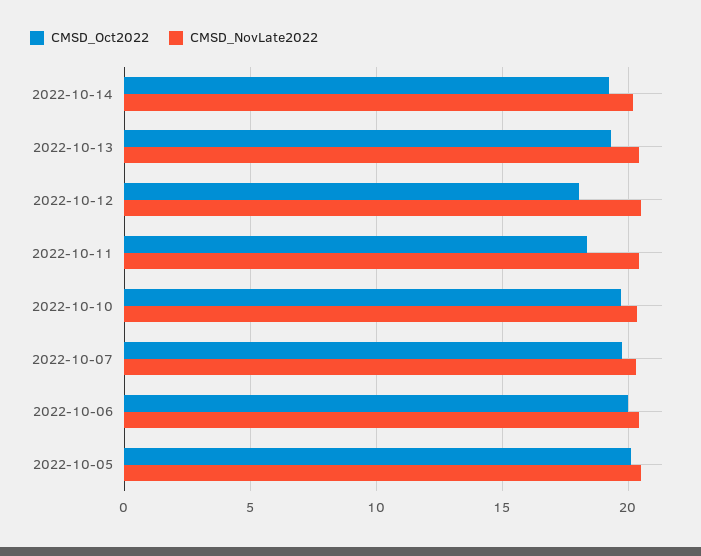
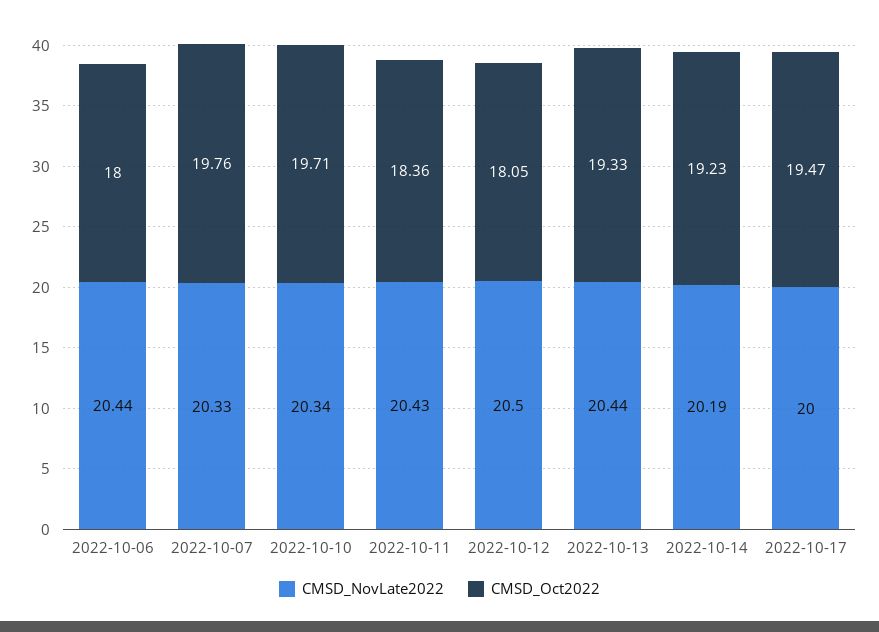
CMSD_Oct2022, 2022-10-06: 20 -> 18
CMSD_Oct2022, 2022-10-05: 20 -> none
CMSD_NovLate2022, 2022-10-05: 20.5 -> none
CMSD_NovLate2022, 2022-10-17: none -> 20
CMSD_Oct2022, 2022-10-17: none -> 19.47

